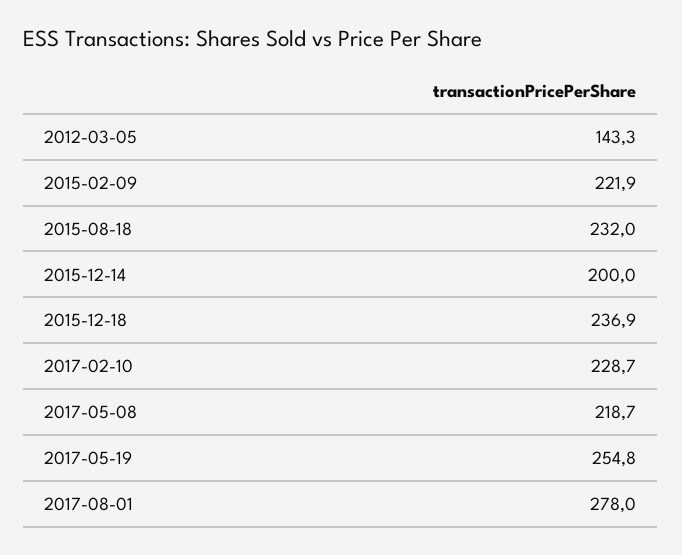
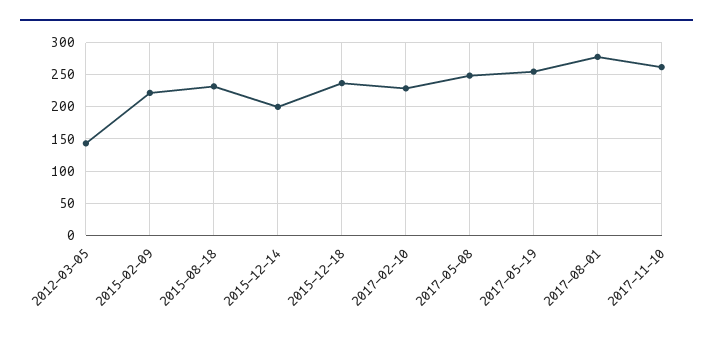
2017-05-08: 218.7 -> 250
2017-11-10: none -> 260

